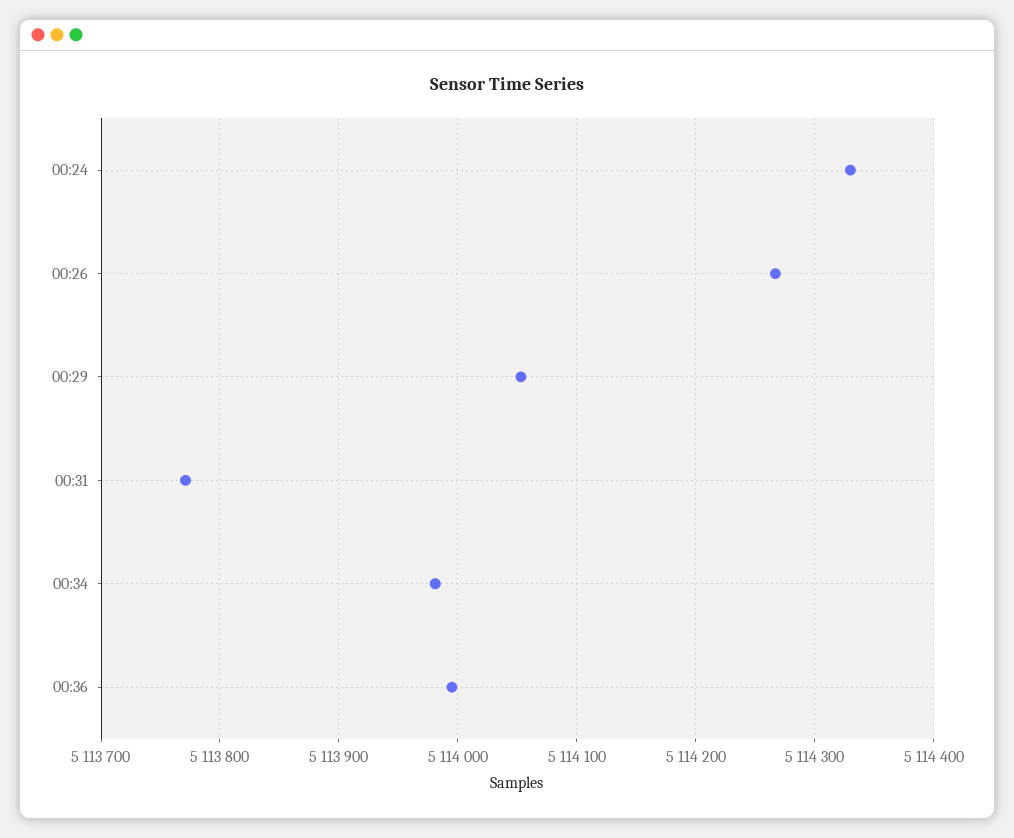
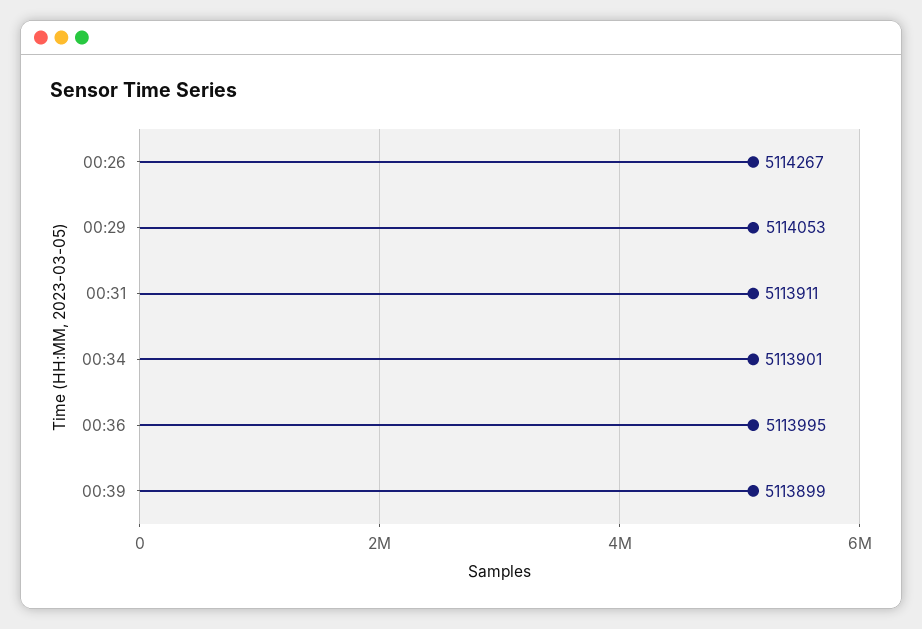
00:24: 5114330 -> none
00:31: 5113770 -> 5113911
00:34: 5113980 -> 5113901
00:39: none -> 5113899

